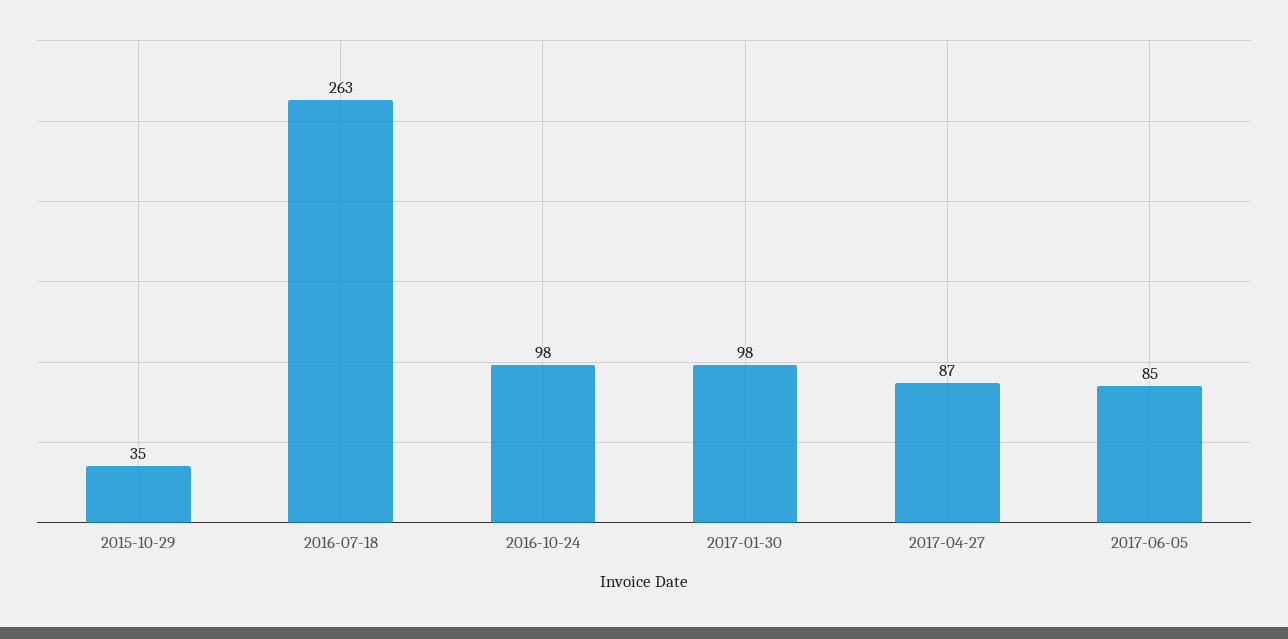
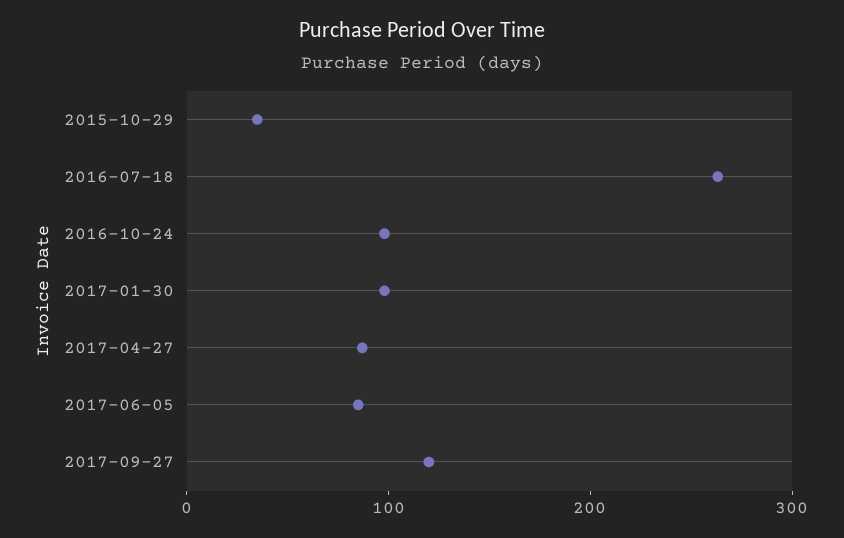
2017-09-27: none -> 120

